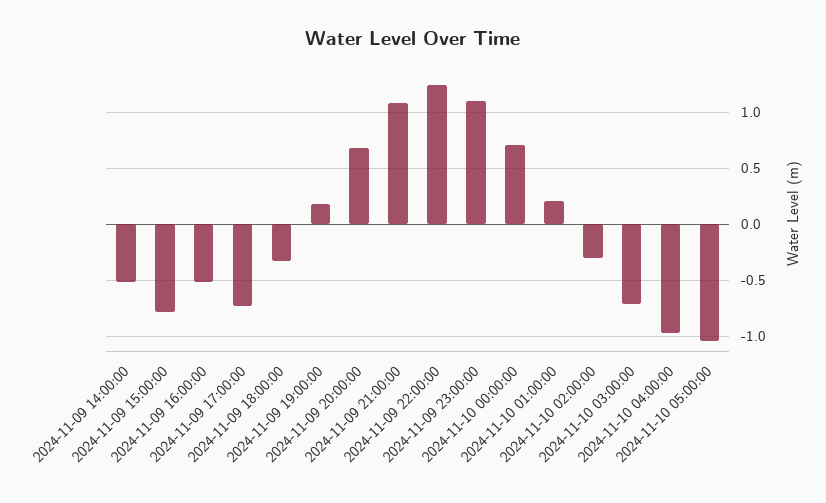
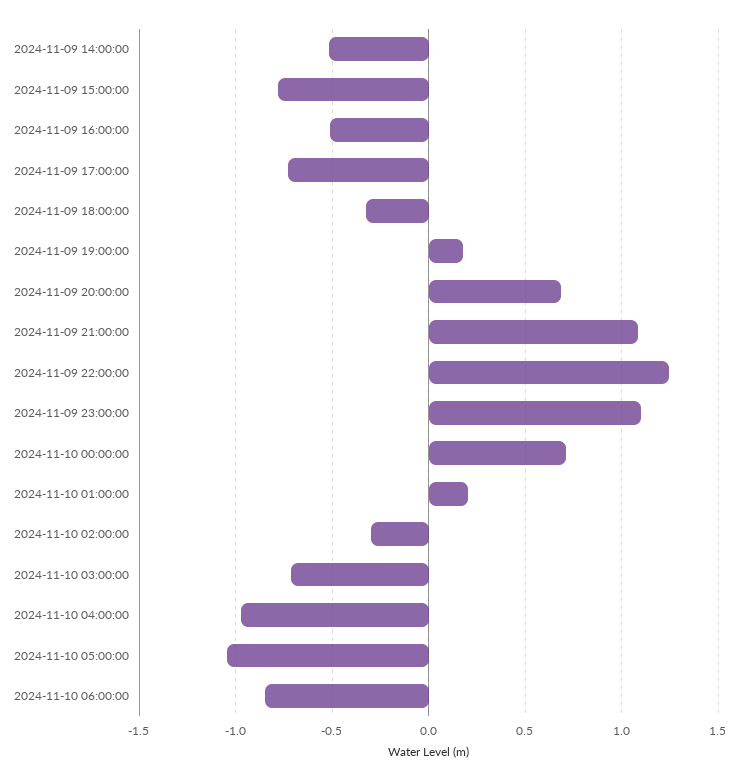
2024-11-10 06:00:00: none -> -0.85

